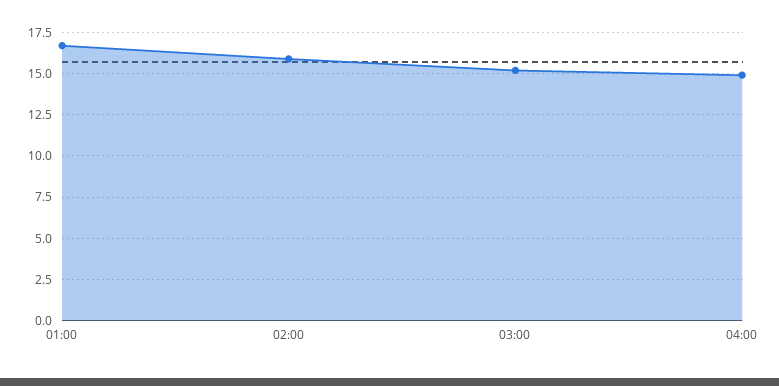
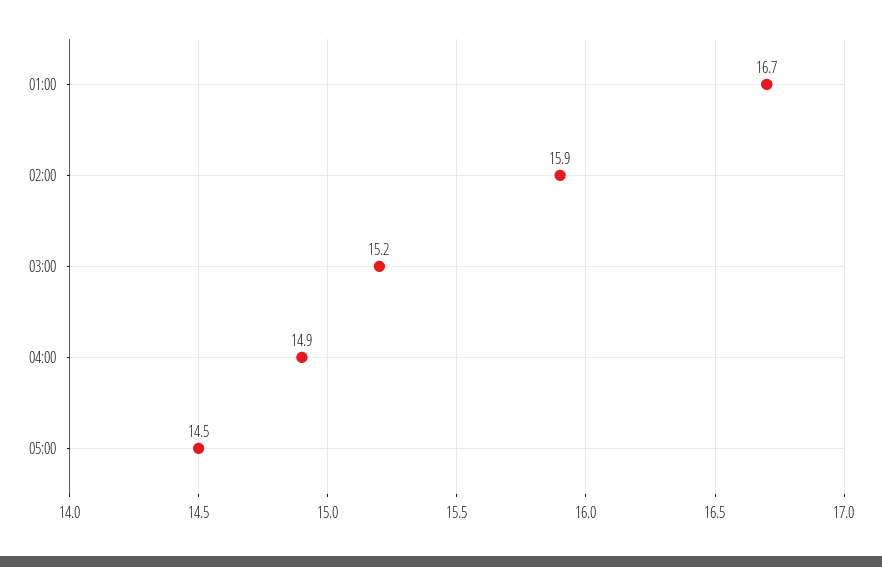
05:00: none -> 14.5

